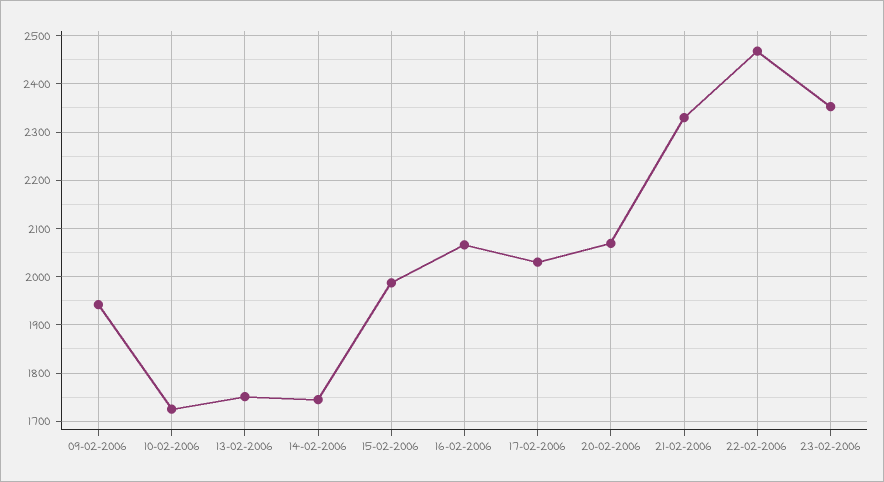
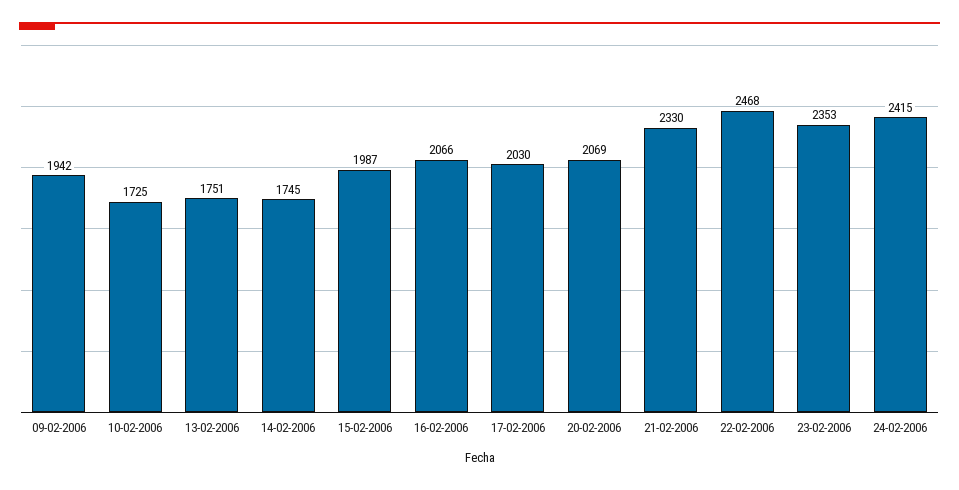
24-02-2006: none -> 2415

